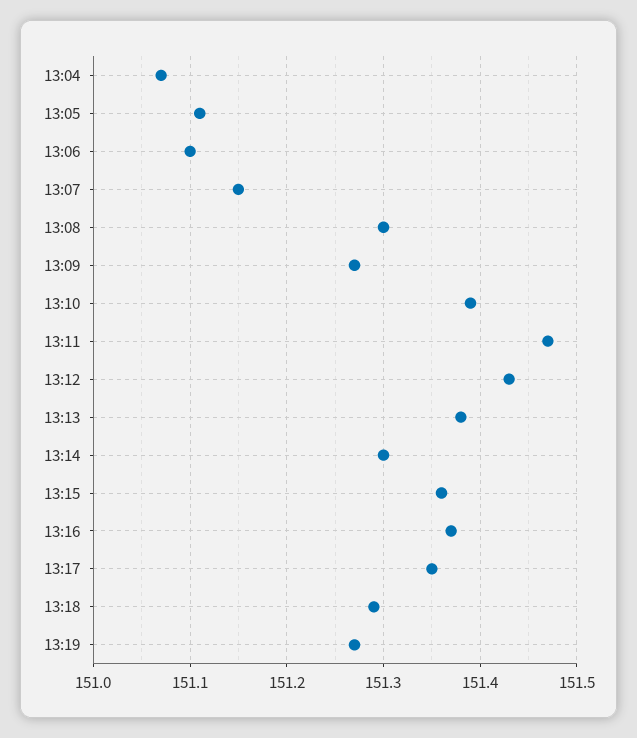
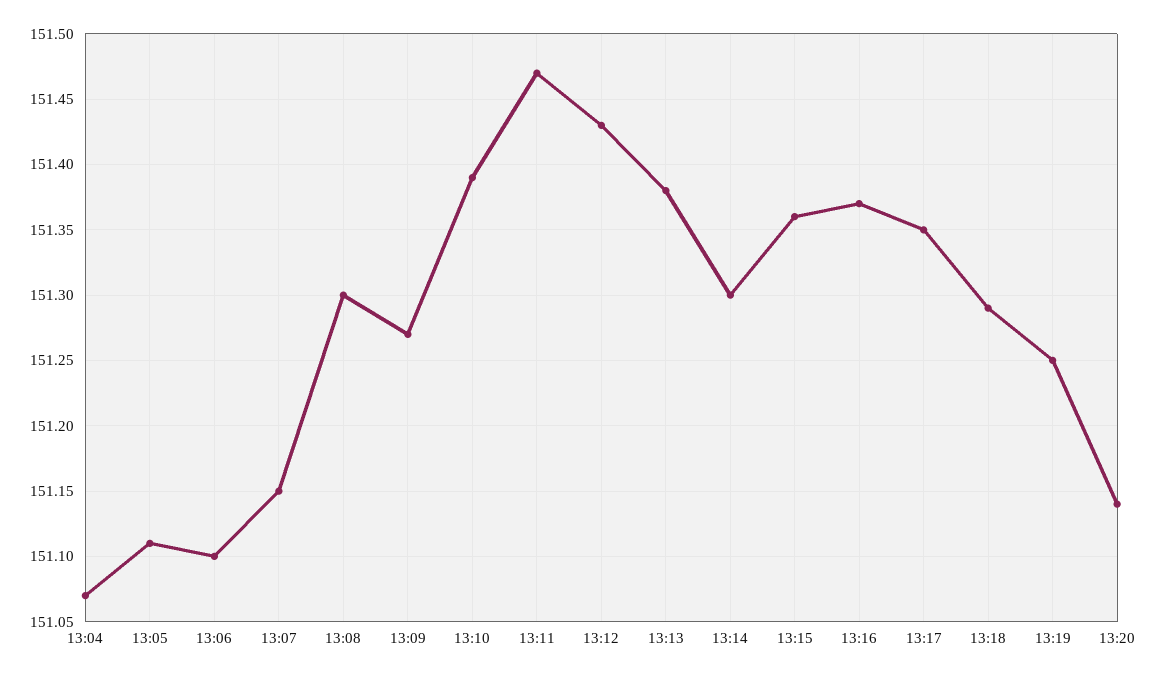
13:19: 151.27 -> 151.25
13:20: none -> 151.14

